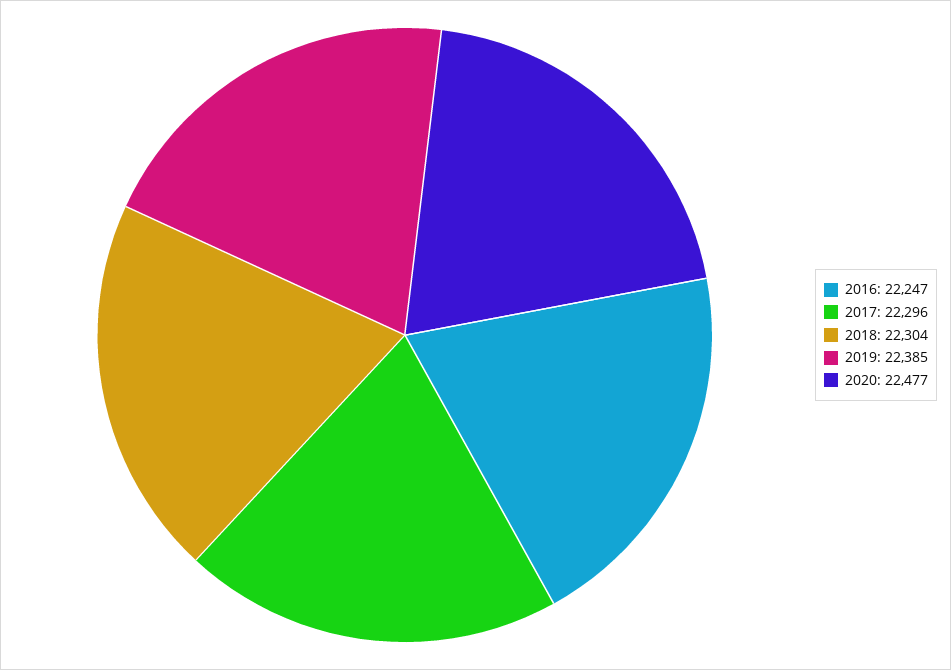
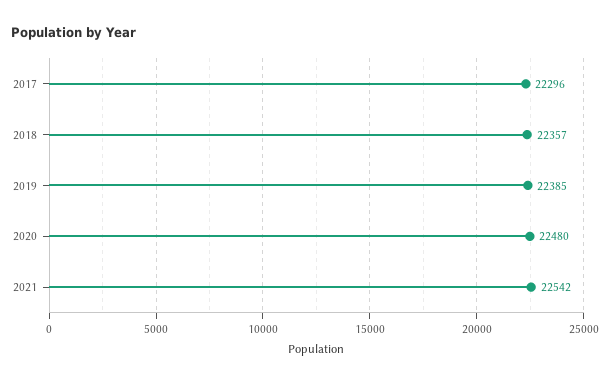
2016: 22247 -> none
2018: 22304 -> 22357
2020: 22477 -> 22480
2021: none -> 22542

